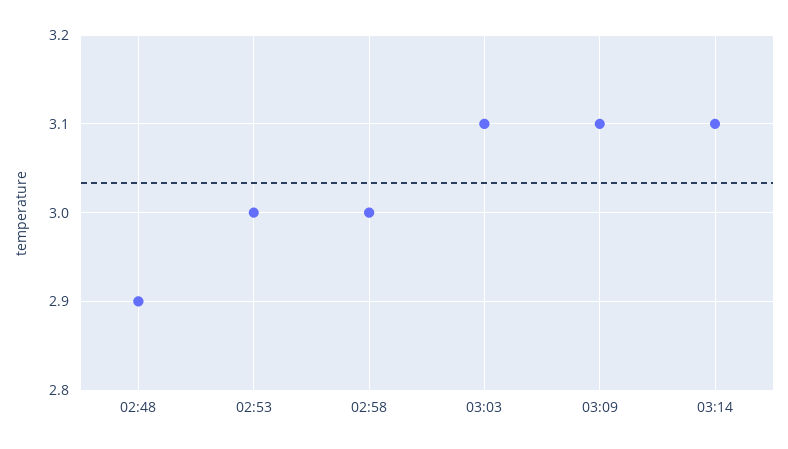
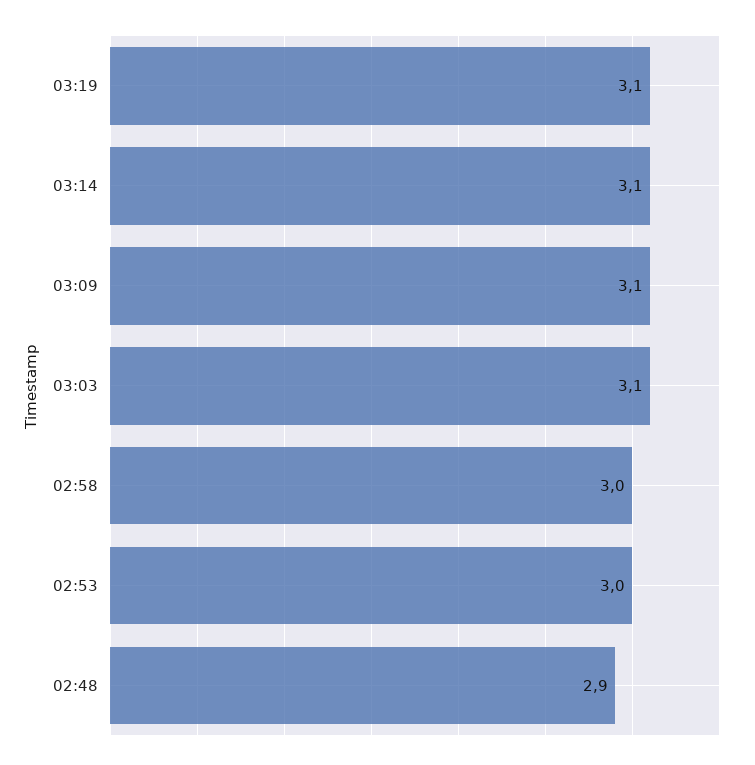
03:19: none -> 3.1

